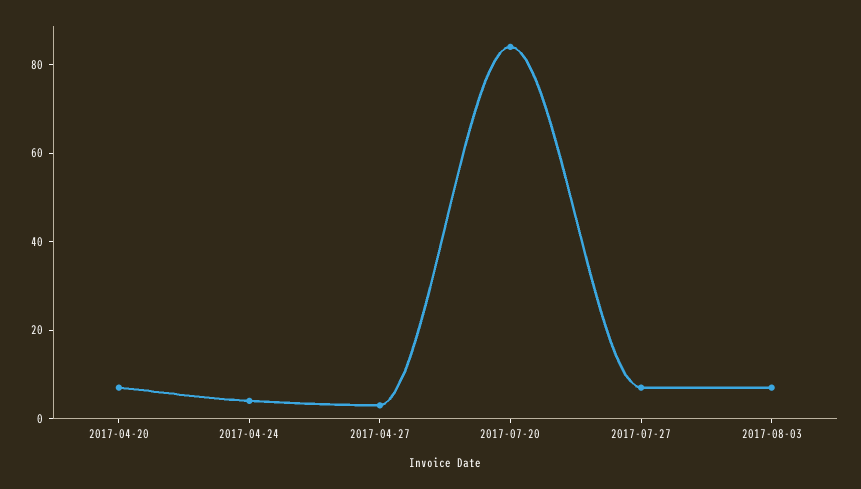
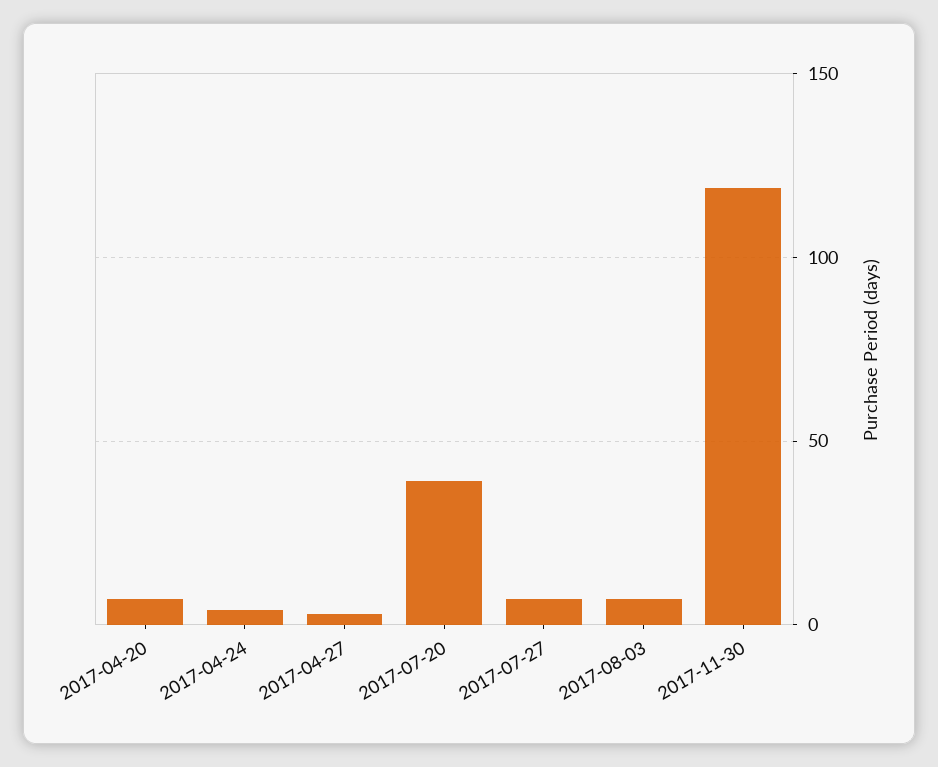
2017-07-20: 85 -> 40
2017-11-30: none -> 120

